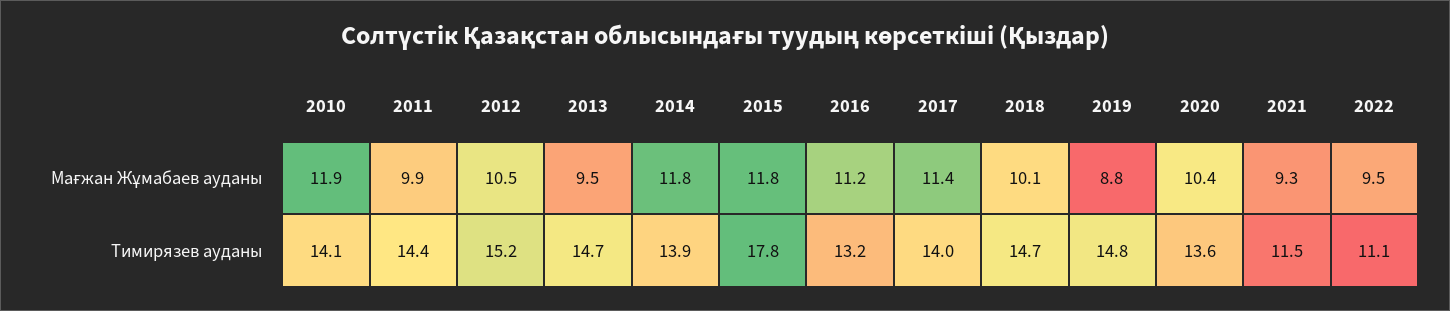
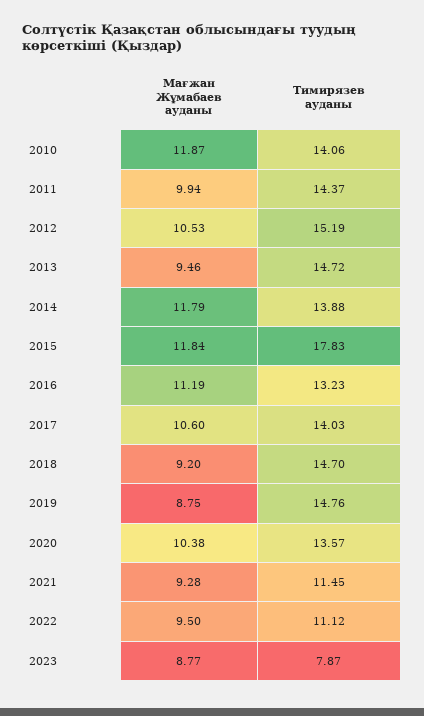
2017, Мағжан Жұмабаев ауданы: 11.4 -> 10.6
2018, Мағжан Жұмабаев ауданы: 10.1 -> 9.2
2023, Мағжан Жұмабаев ауданы: none -> 8.77
2023, Тимирязев ауданы: none -> 7.87

